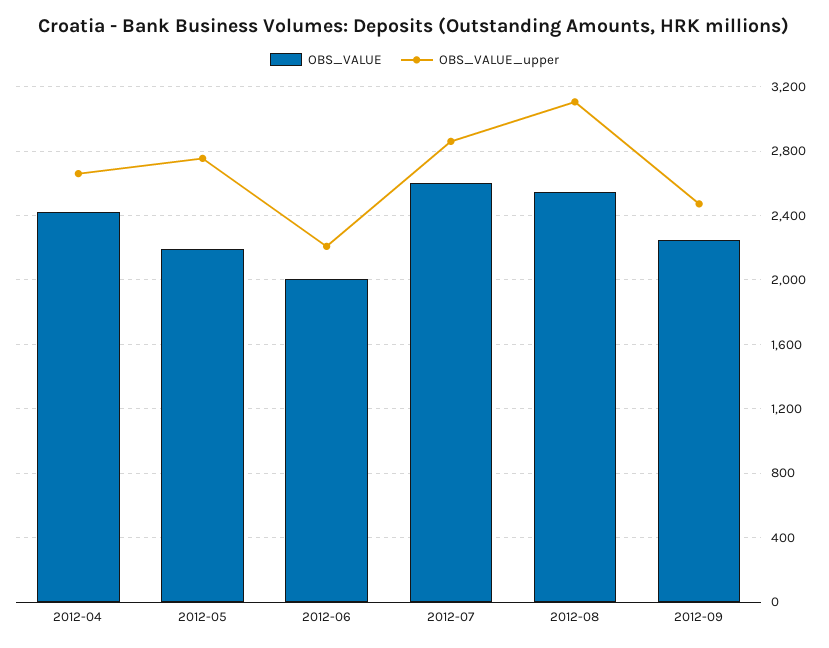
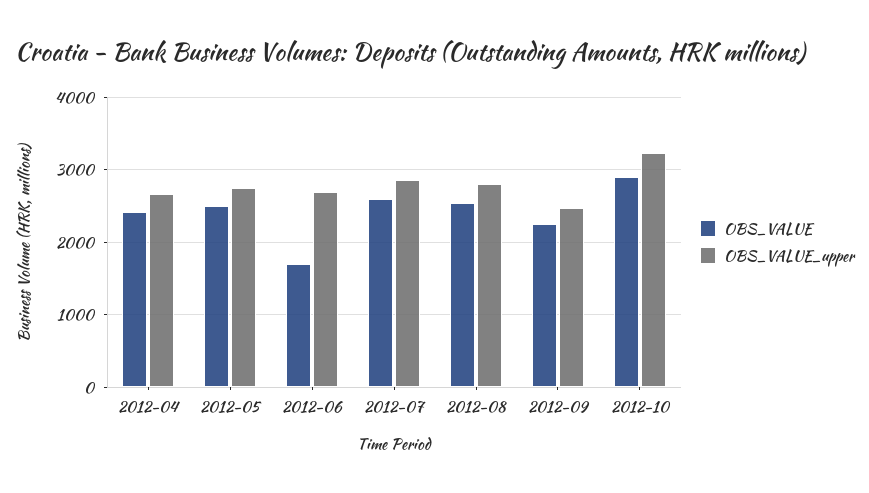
OBS_VALUE, 2012-05: 2200 -> 2500
OBS_VALUE, 2012-06: 2000 -> 1700
OBS_VALUE_upper, 2012-06: 2200 -> 2700
OBS_VALUE_upper, 2012-08: 3100 -> 2800
OBS_VALUE, 2012-10: none -> 2900
OBS_VALUE_upper, 2012-10: none -> 3200

